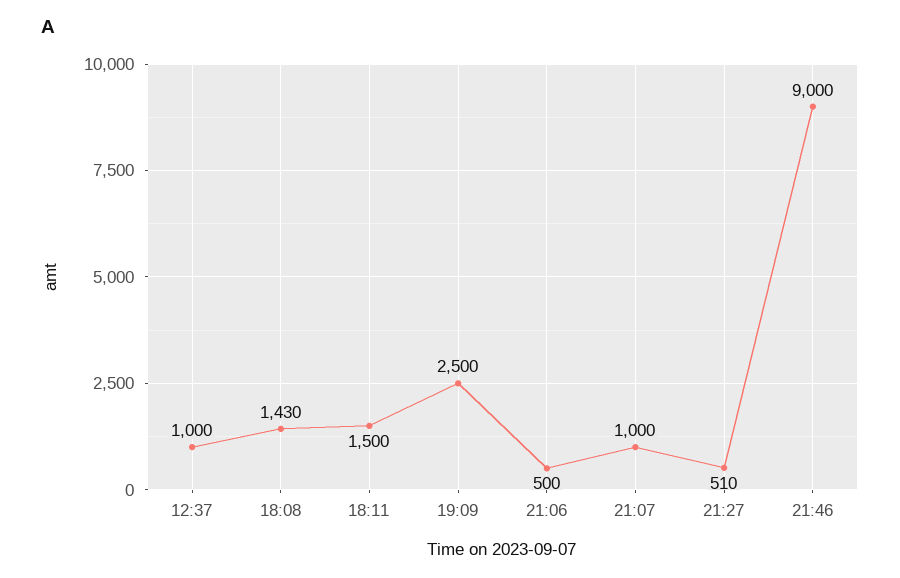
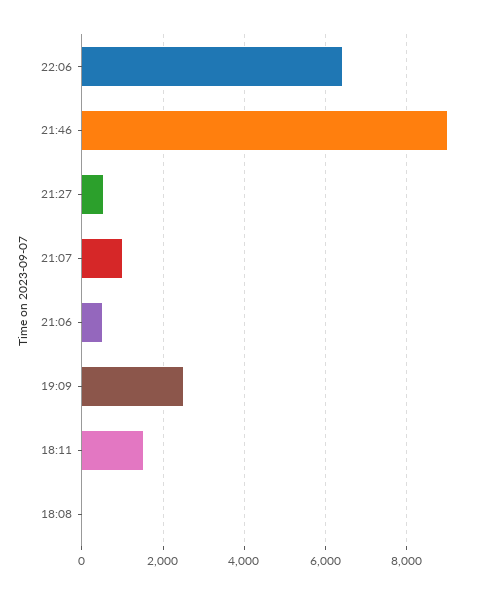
12:37: 1000 -> none
18:08: 1430 -> 0
22:06: none -> 6400

